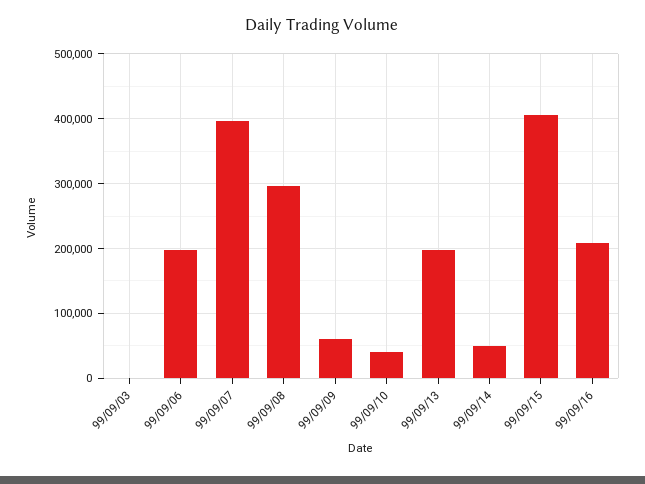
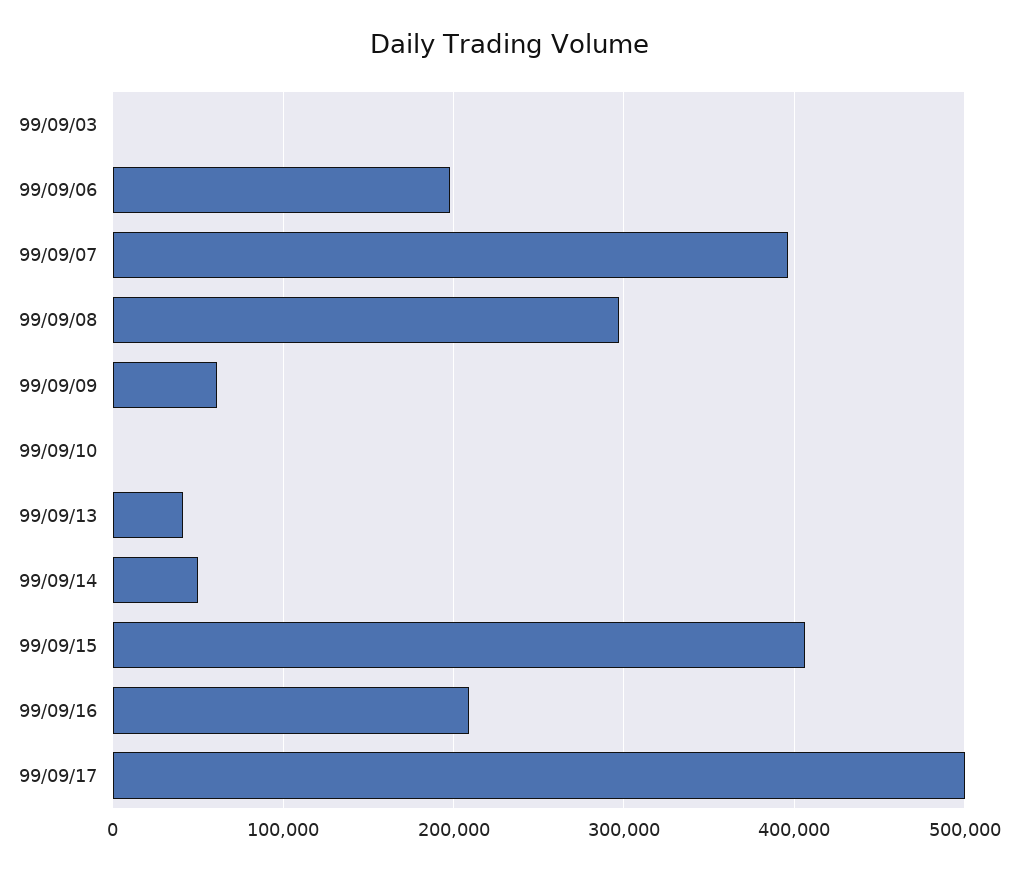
99/09/10: 40000 -> 0
99/09/13: 200000 -> 40000
99/09/17: none -> 500000

